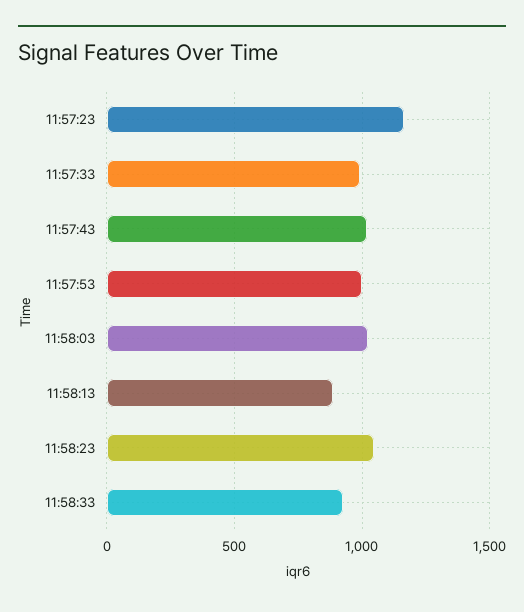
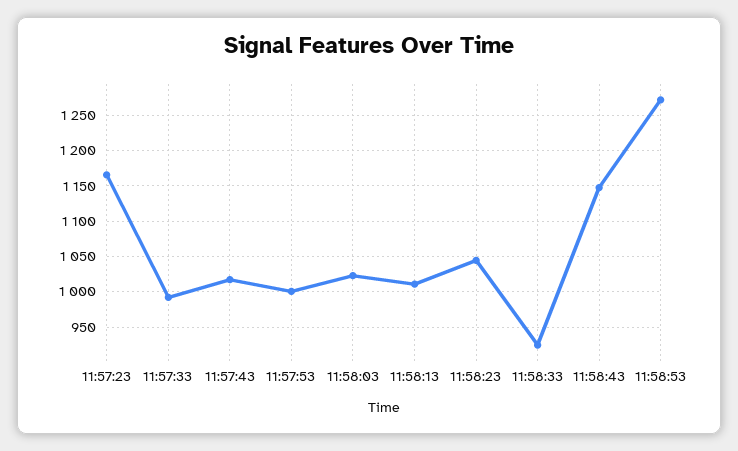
11:58:13: 900 -> 1010
11:58:43: none -> 1150
11:58:53: none -> 1270

